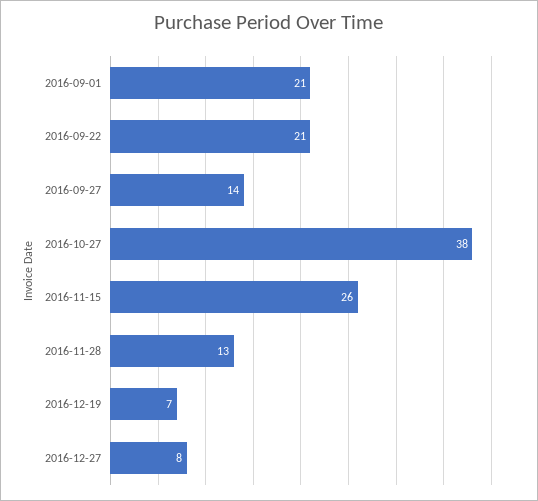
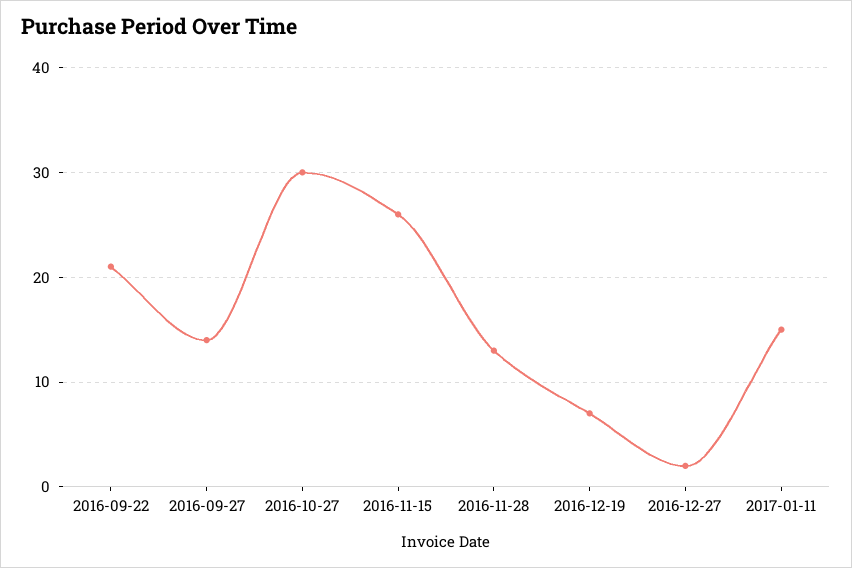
2016-09-01: 21 -> none
2016-10-27: 38 -> 30
2016-12-27: 8 -> 2
2017-01-11: none -> 15

